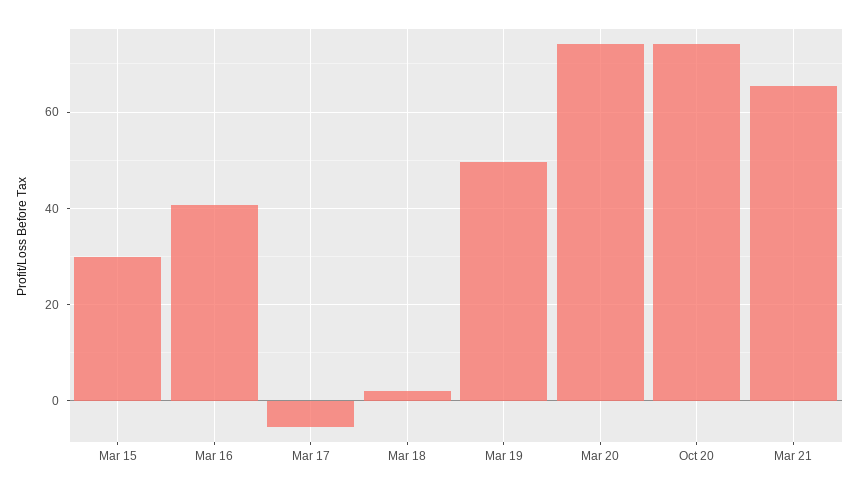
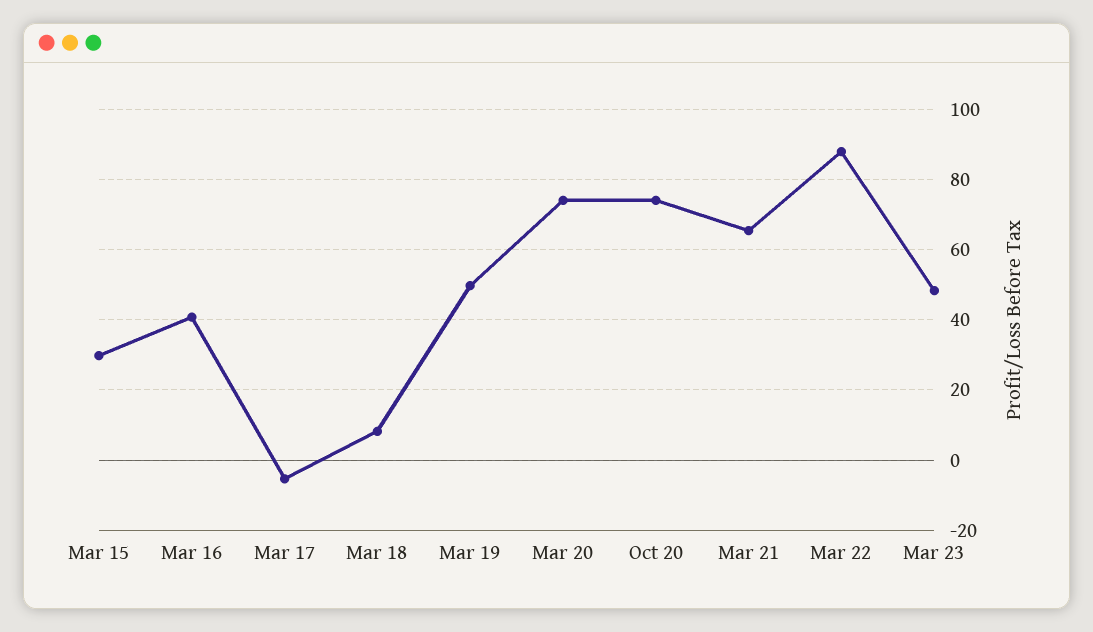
Mar 18: 2 -> 8
Mar 22: none -> 88
Mar 23: none -> 48

